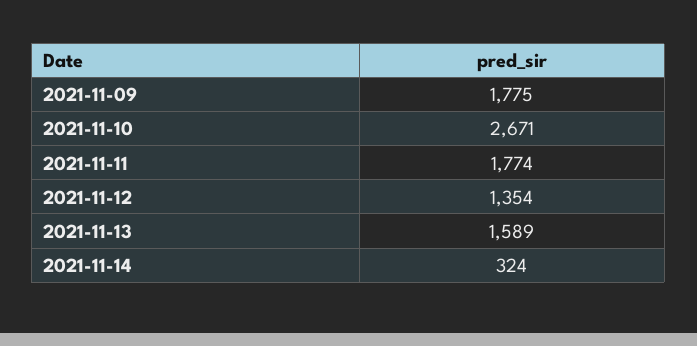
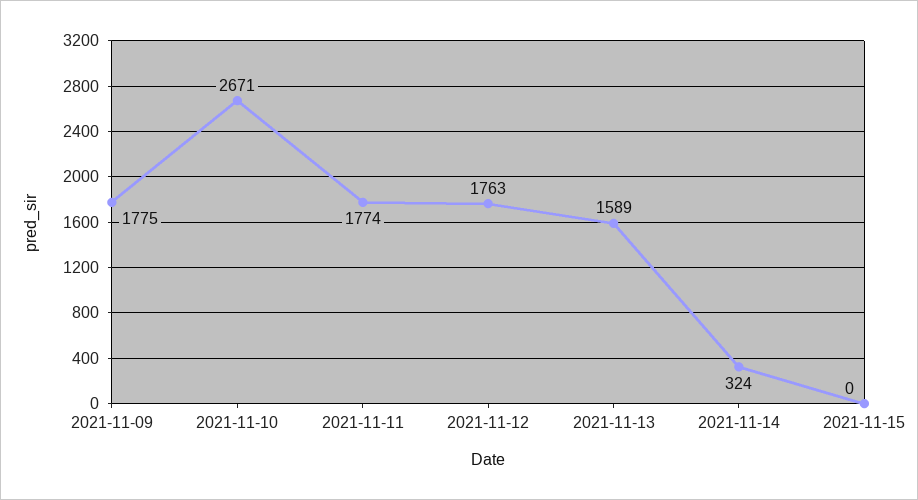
2021-11-12: 1354 -> 1763
2021-11-15: none -> 0

